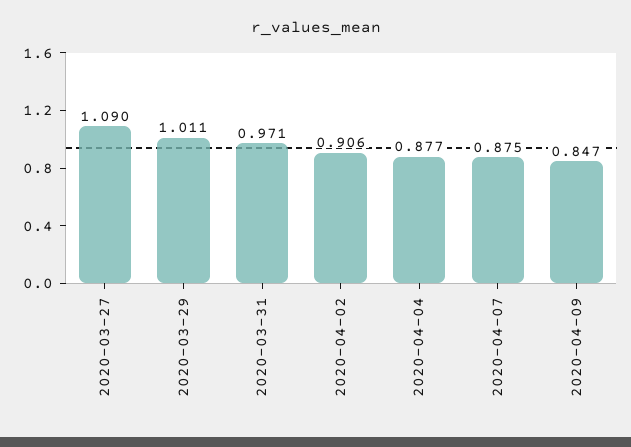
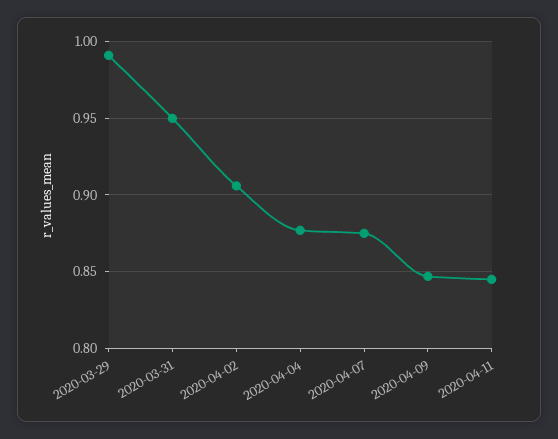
2020-03-27: 1.09 -> none
2020-03-29: 1.011 -> 0.99
2020-03-31: 0.971 -> 0.95
2020-04-11: none -> 0.845

